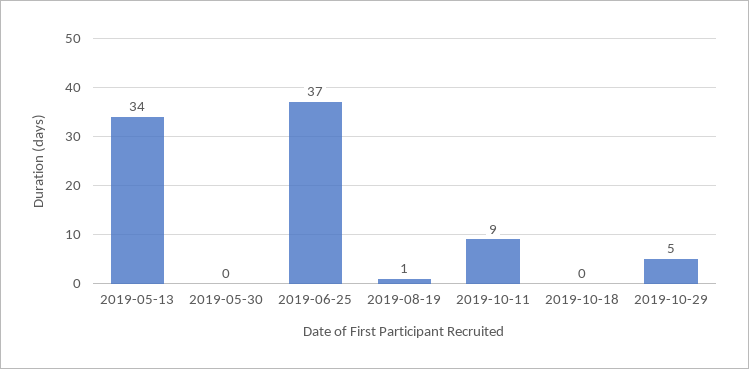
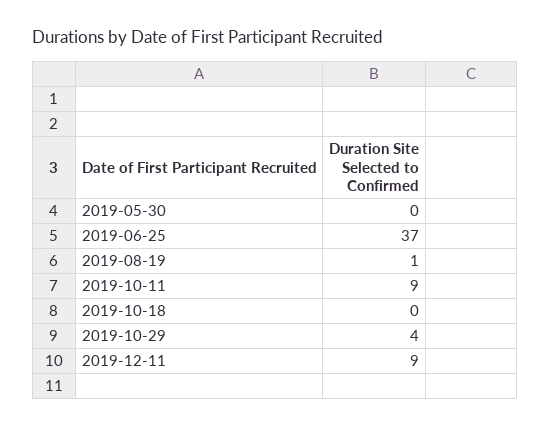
2019-05-13: 34 -> none
2019-10-29: 5 -> 4
2019-12-11: none -> 9

